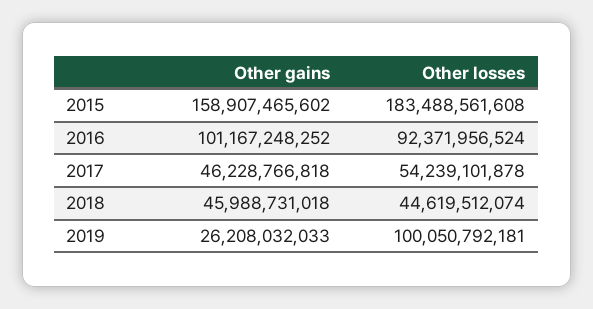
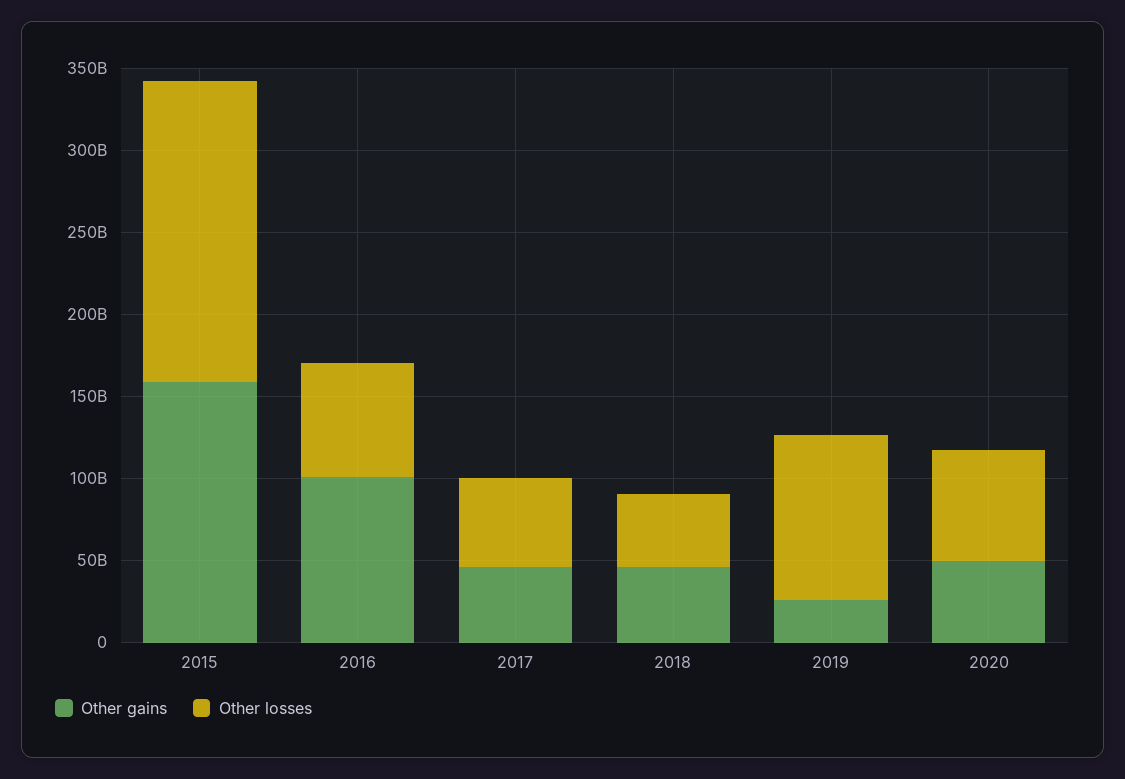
Other losses, 2016: 92371956524 -> 70000000000
Other gains, 2020: none -> 50000000000
Other losses, 2020: none -> 70000000000

